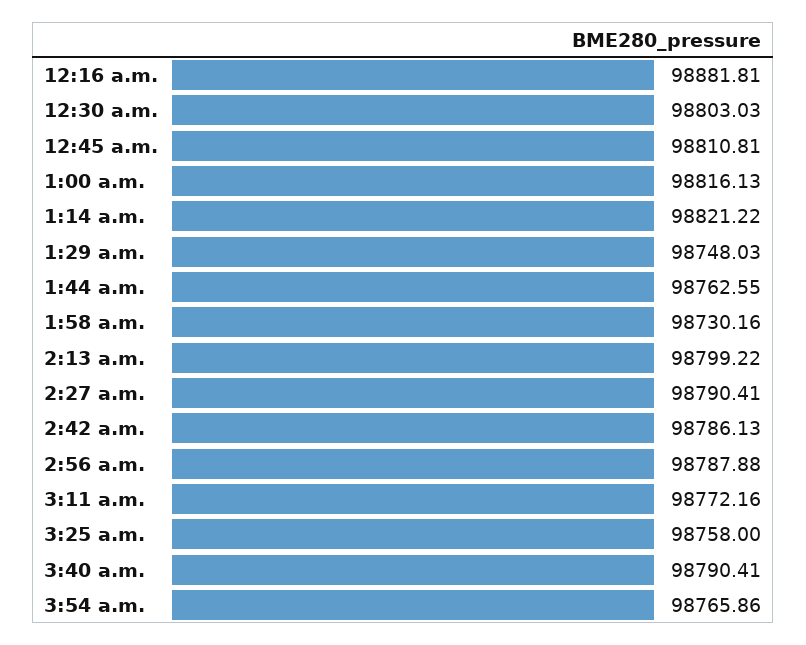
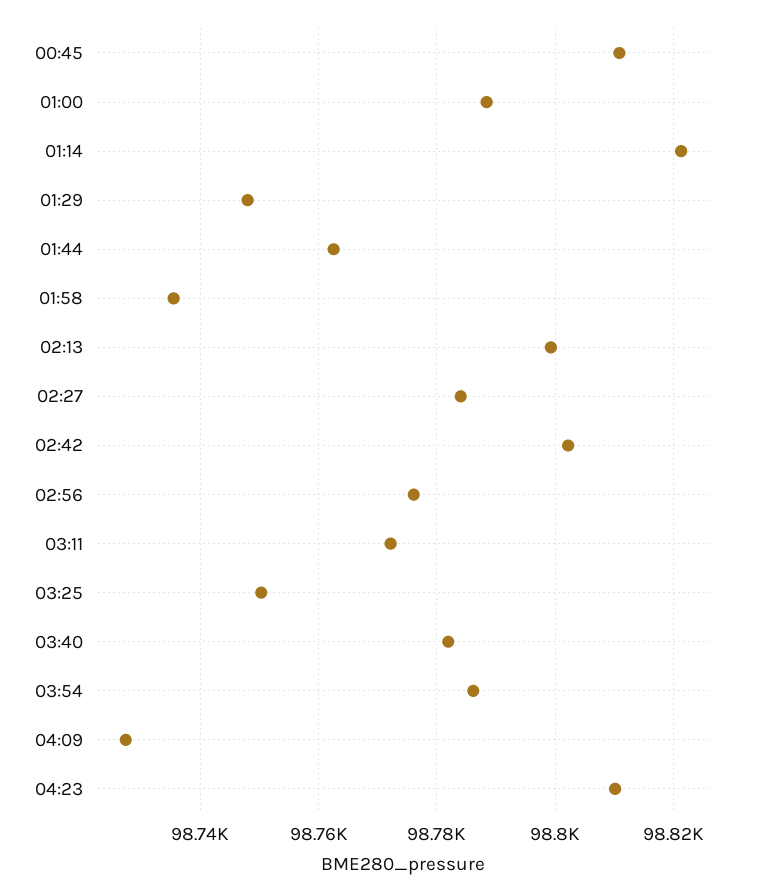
12:16 a.m.: 98881.81 -> none
12:30 a.m.: 98803.03 -> none
1:00 a.m.: 98816.13 -> 98788
1:58 a.m.: 98730.16 -> 98736
2:27 a.m.: 98790.41 -> 98784
2:42 a.m.: 98786.13 -> 98802
2:56 a.m.: 98787.88 -> 98776
3:25 a.m.: 98758 -> 98750
3:40 a.m.: 98790.41 -> 98782
3:54 a.m.: 98765.86 -> 98786
04:09: none -> 98728
04:23: none -> 98810

